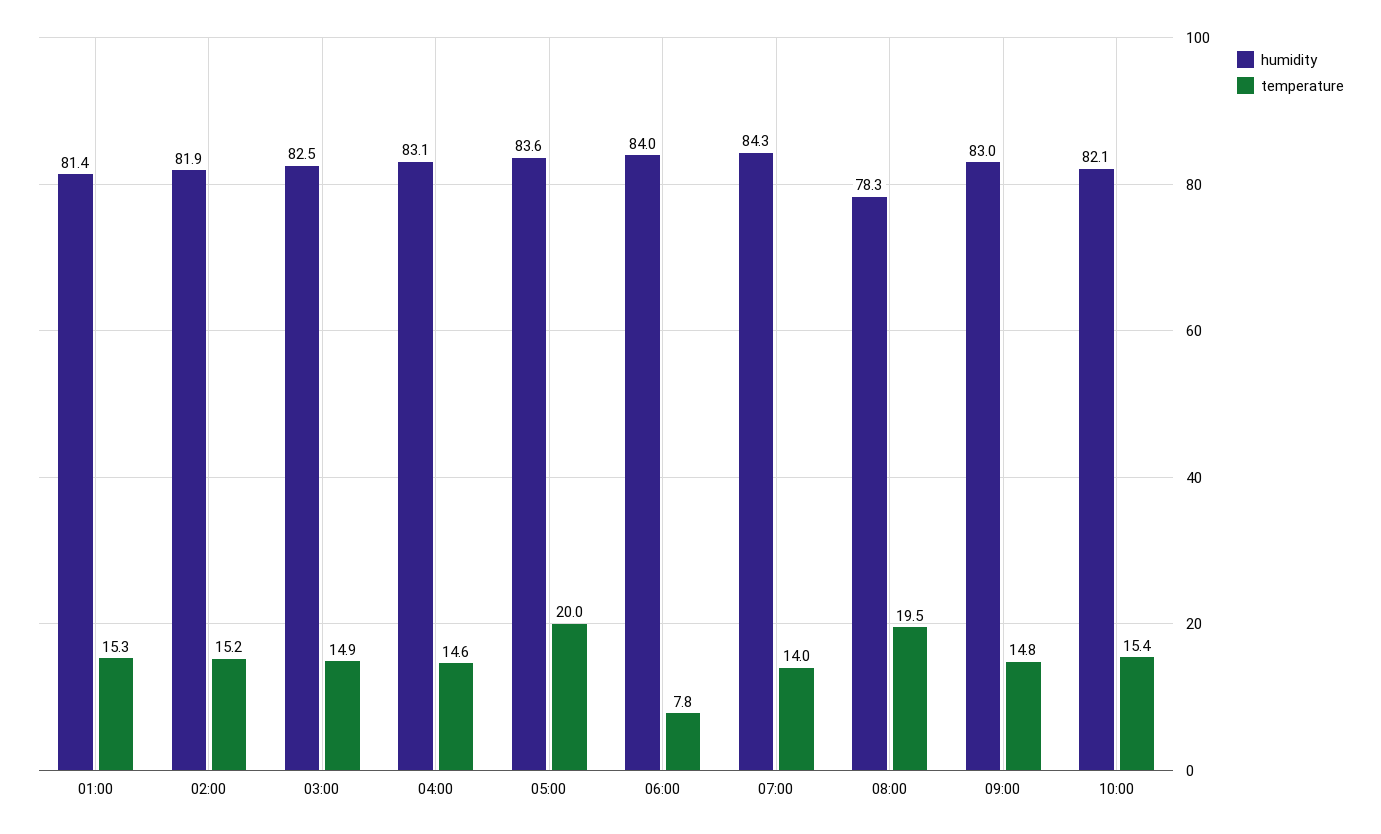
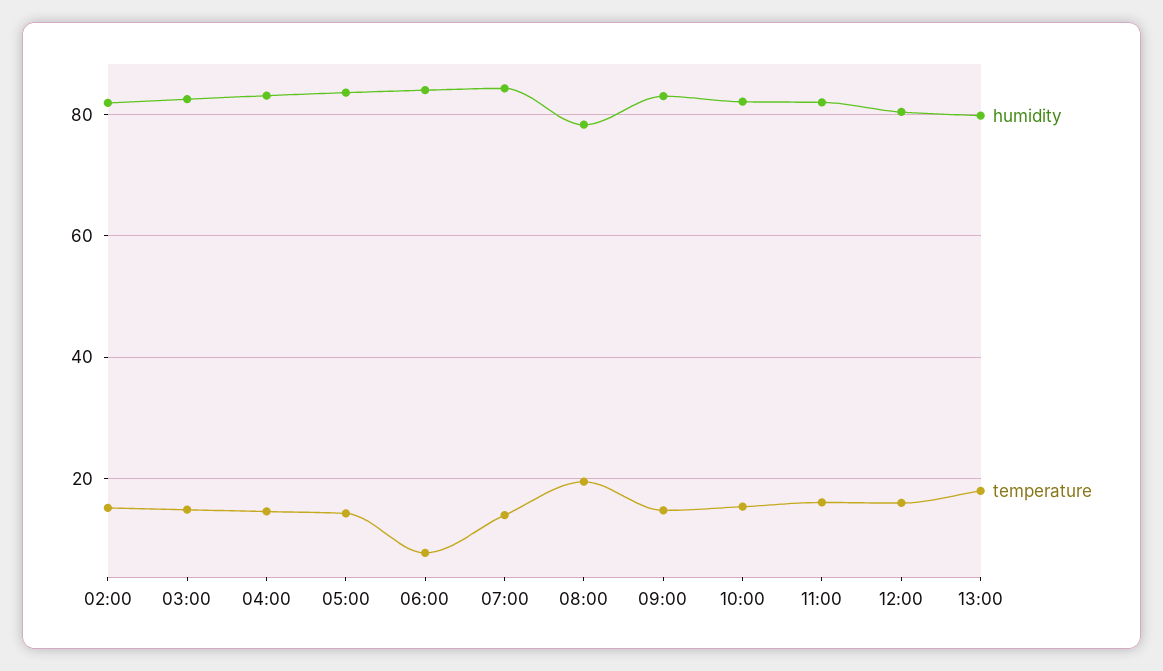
humidity, 01:00: 81.4 -> none
temperature, 01:00: 15.3 -> none
temperature, 05:00: 20 -> 14
humidity, 11:00: none -> 82
temperature, 11:00: none -> 16
humidity, 12:00: none -> 80
temperature, 12:00: none -> 16
humidity, 13:00: none -> 80
temperature, 13:00: none -> 18

